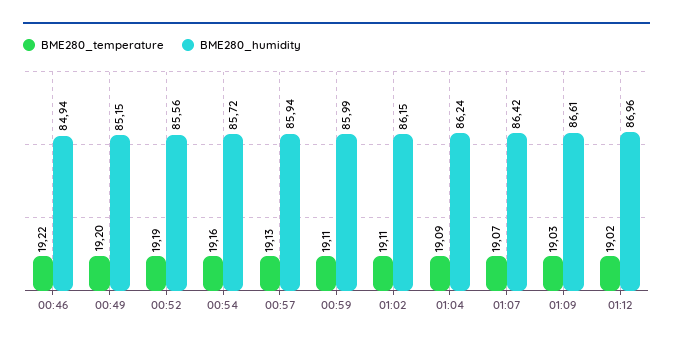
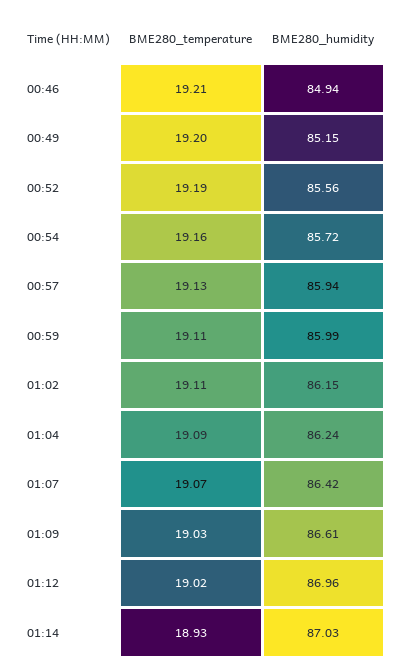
BME280_temperature, 00:46: 19.22 -> 19.21
BME280_temperature, 01:14: none -> 18.93
BME280_humidity, 01:14: none -> 87.03

